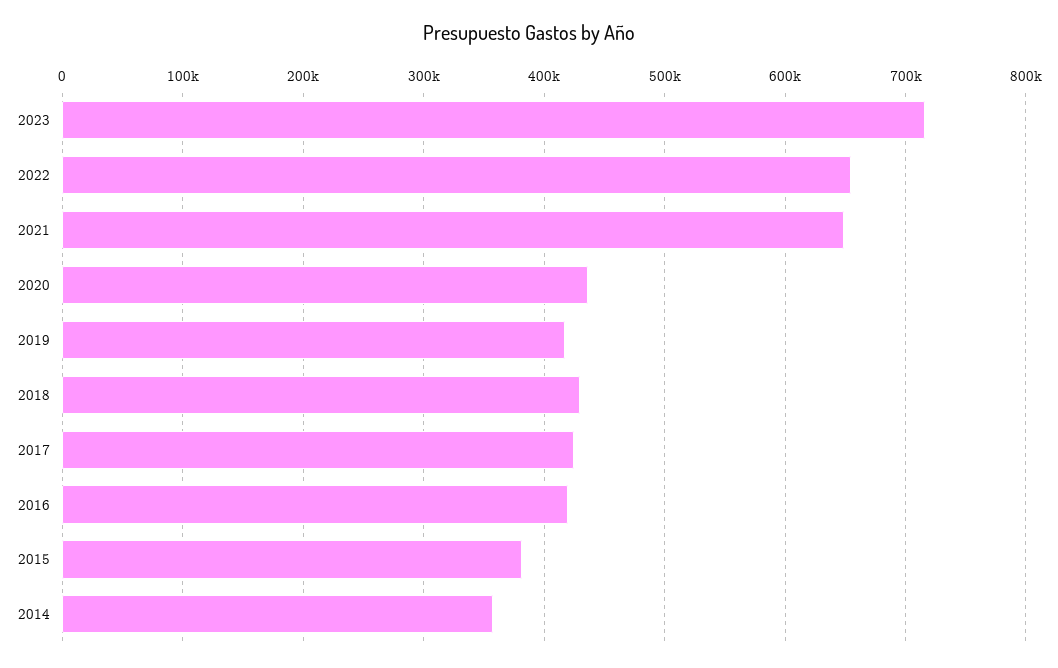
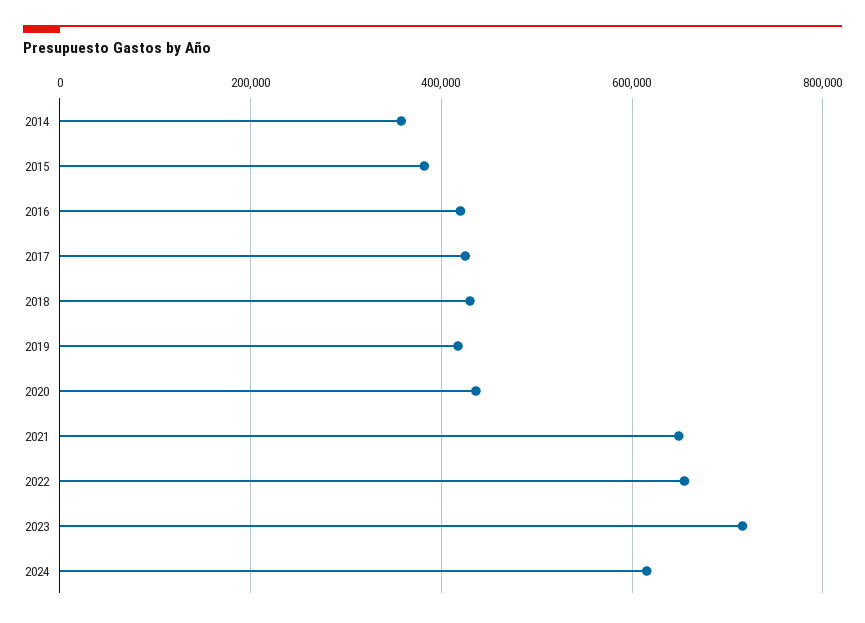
2024: none -> 620000

